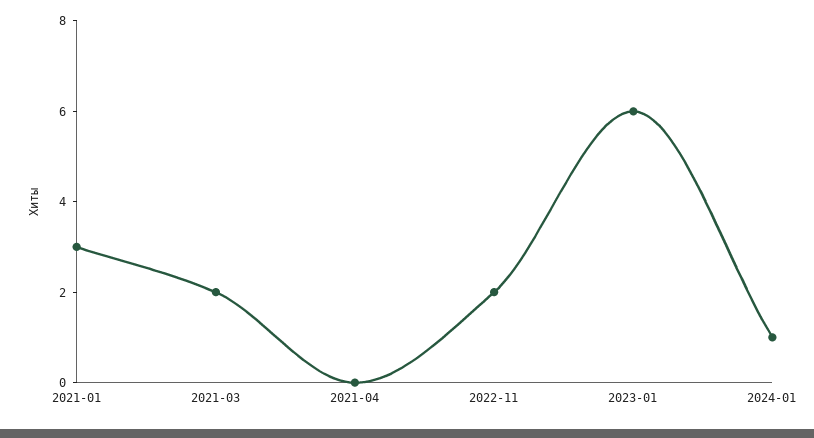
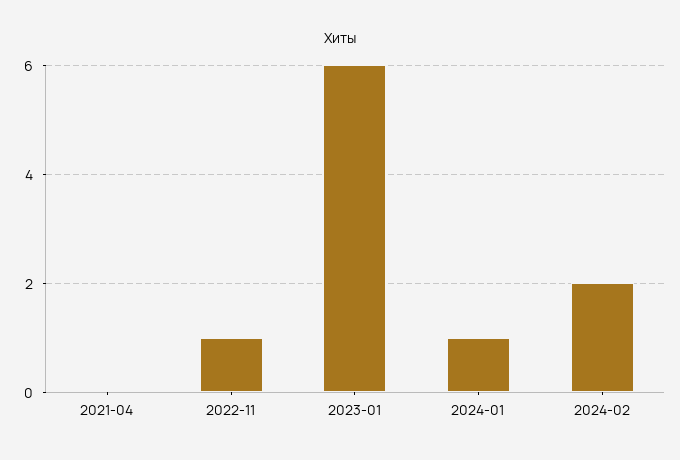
2021-01: 3 -> none
2021-03: 2 -> none
2022-11: 2 -> 1
2024-02: none -> 2

